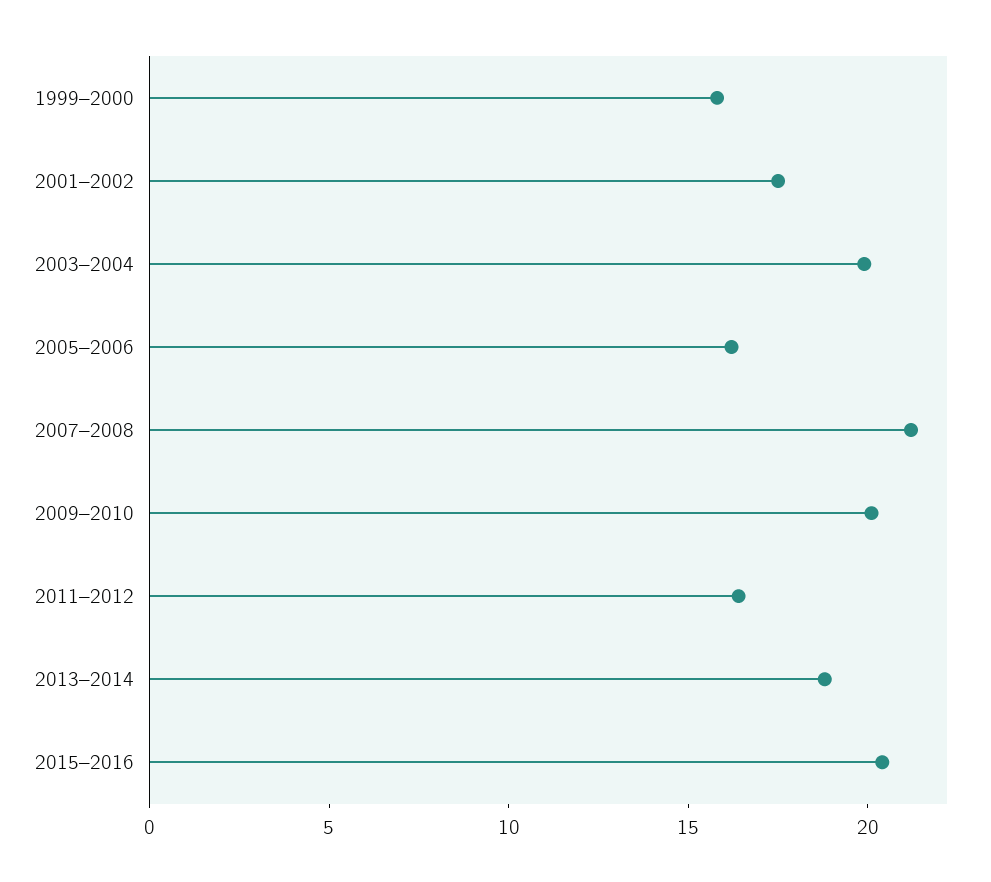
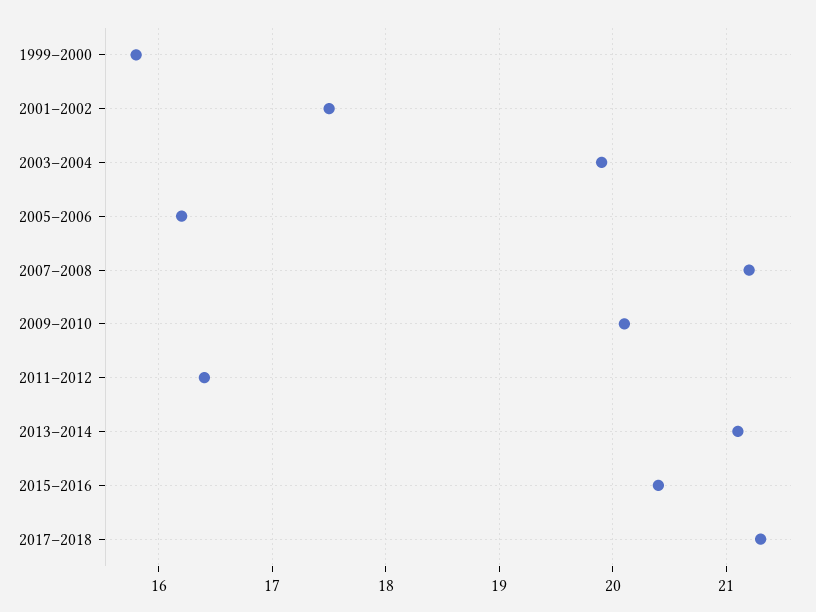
2013–2014: 19 -> 21.1
2017–2018: none -> 21.3

